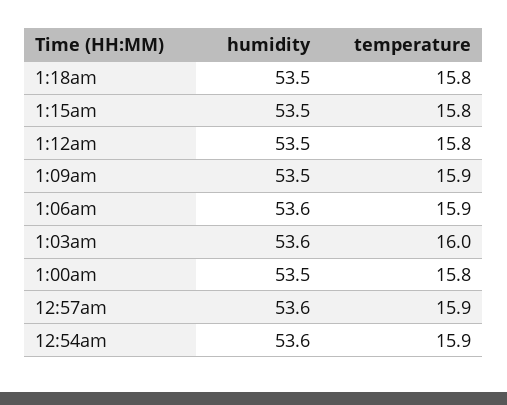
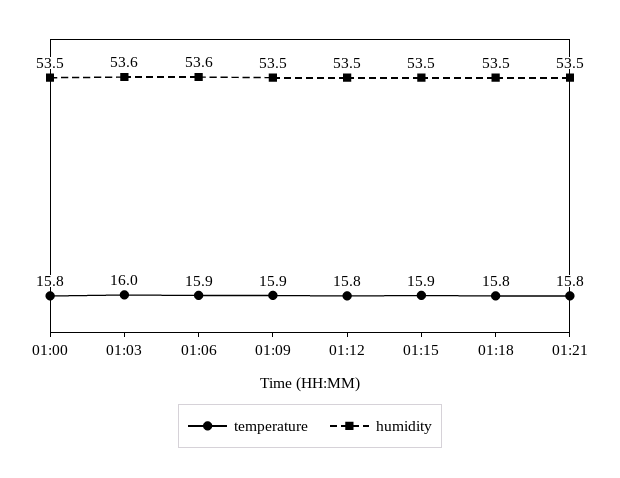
temperature, 1:15am: 15.8 -> 15.9
humidity, 12:57am: 53.6 -> none
temperature, 12:57am: 15.9 -> none
humidity, 12:54am: 53.6 -> none
temperature, 12:54am: 15.9 -> none
temperature, 01:21: none -> 15.8
humidity, 01:21: none -> 53.5

